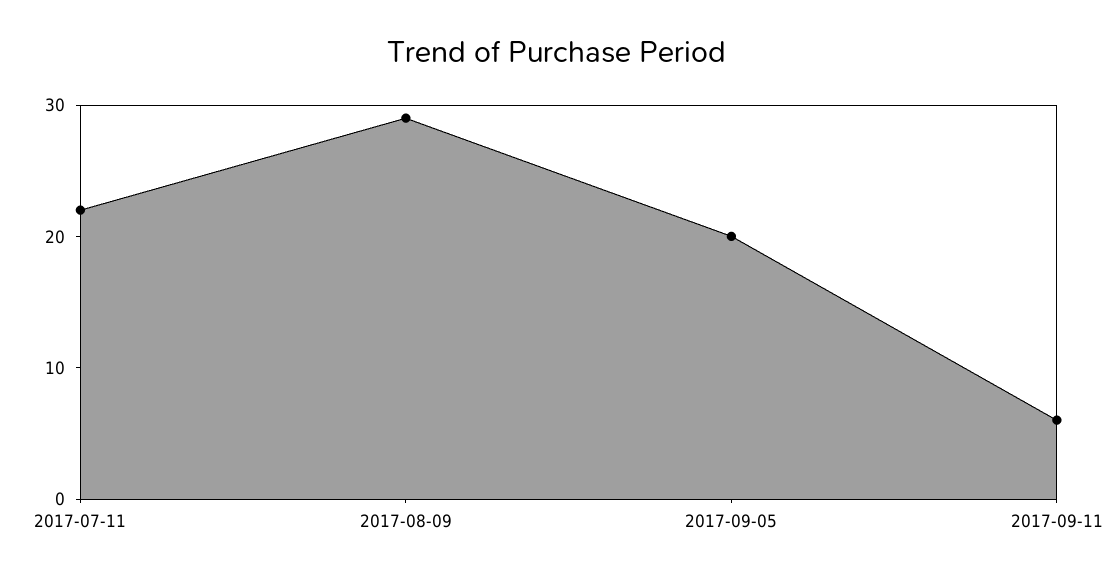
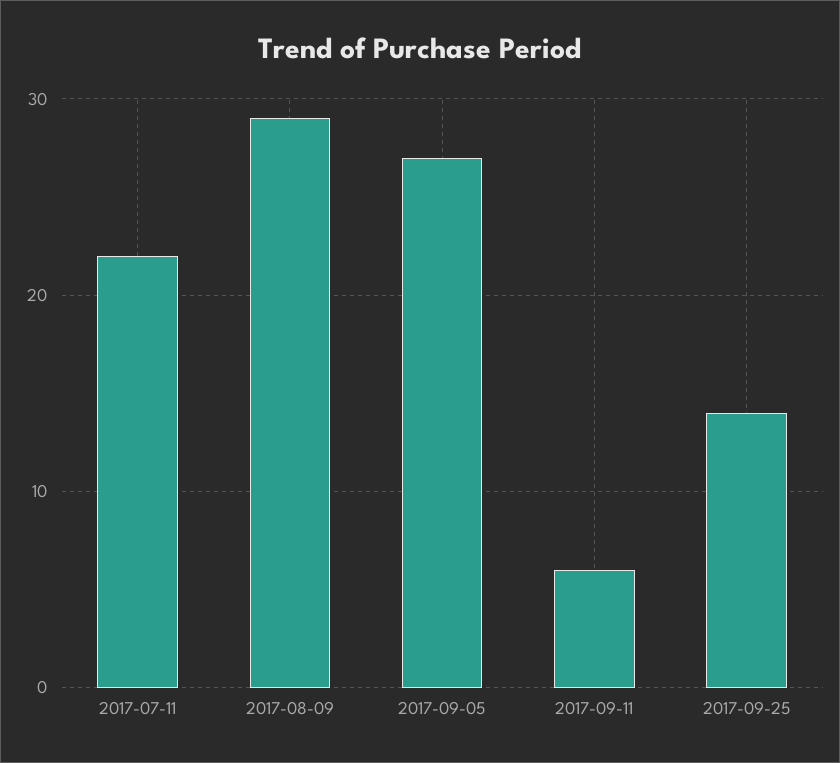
2017-09-05: 20 -> 27
2017-09-25: none -> 14

